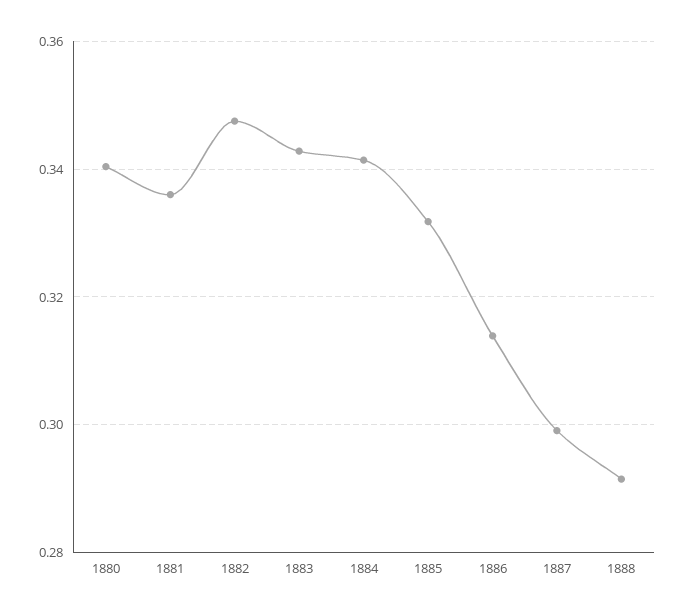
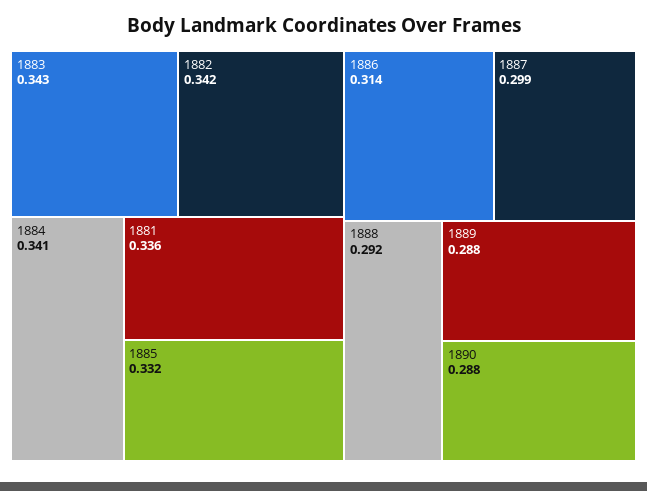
1880: 0.34 -> none
1882: 0.348 -> 0.342
1889: none -> 0.288
1890: none -> 0.288

